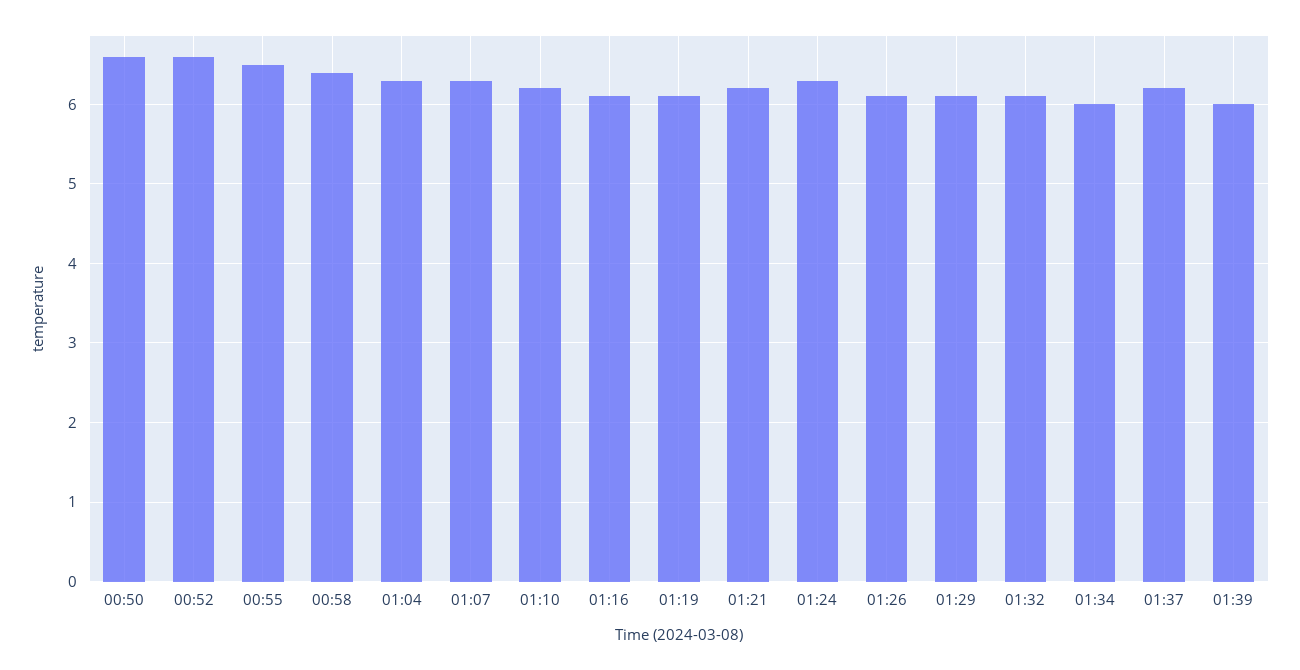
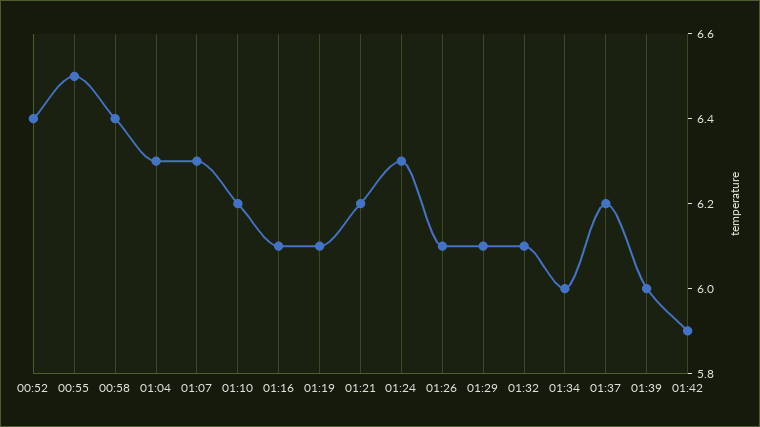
00:50: 6.6 -> none
00:52: 6.6 -> 6.4
01:42: none -> 5.9

